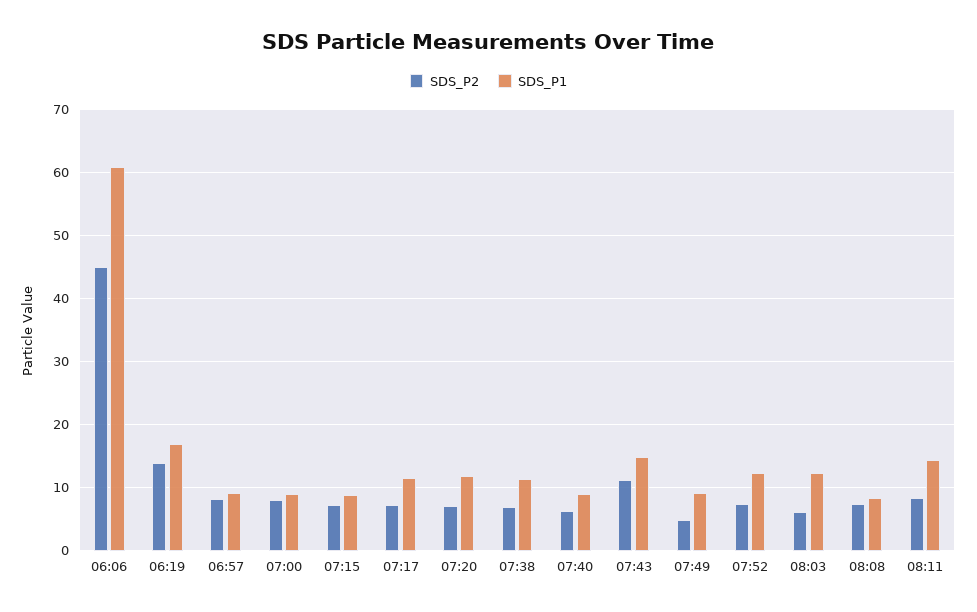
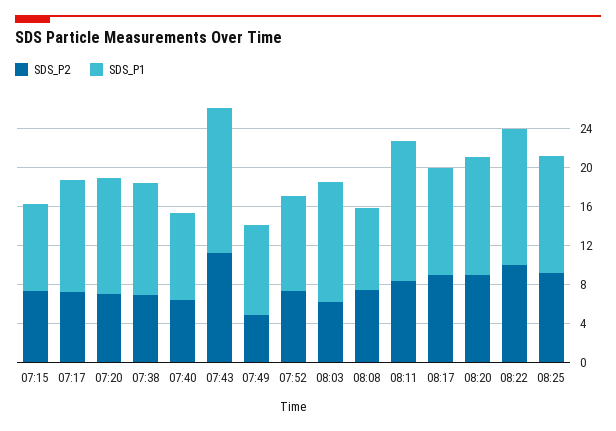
SDS_P2, 06:06: 45 -> none
SDS_P1, 06:06: 61 -> none
SDS_P2, 06:19: 14 -> none
SDS_P1, 06:19: 17 -> none
SDS_P2, 06:57: 8 -> none
SDS_P1, 06:57: 9 -> none
SDS_P2, 07:00: 8 -> none
SDS_P1, 07:00: 9 -> none
SDS_P1, 07:52: 12 -> 10
SDS_P2, 08:17: none -> 9
SDS_P1, 08:17: none -> 11
SDS_P2, 08:20: none -> 9
SDS_P1, 08:20: none -> 12
SDS_P2, 08:22: none -> 10
SDS_P1, 08:22: none -> 14
SDS_P2, 08:25: none -> 9
SDS_P1, 08:25: none -> 12

